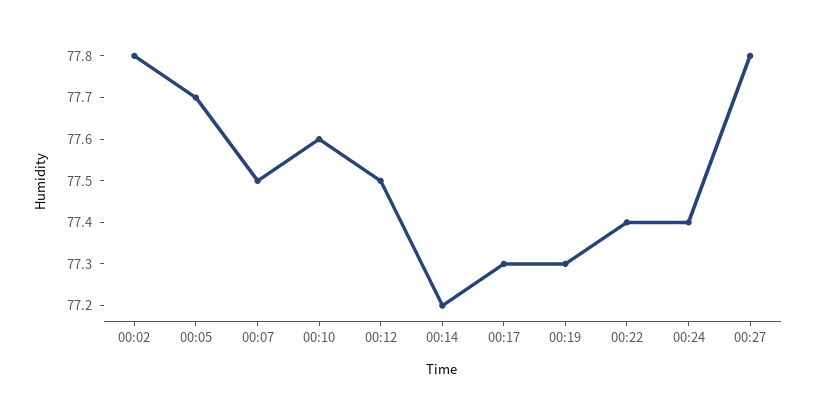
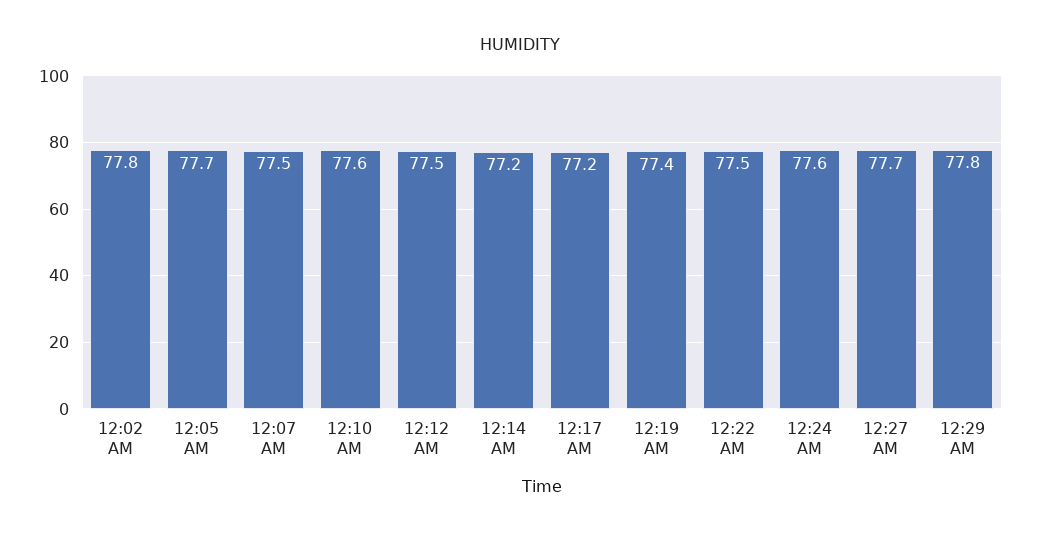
00:17: 77.3 -> 77.2
00:19: 77.3 -> 77.4
00:22: 77.4 -> 77.5
00:24: 77.4 -> 77.6
00:27: 77.8 -> 77.7
12:29 AM: none -> 77.8

